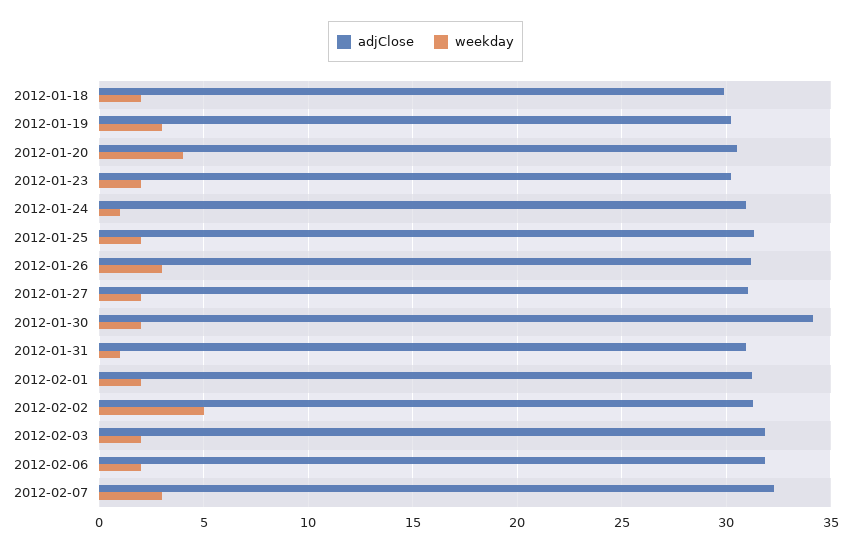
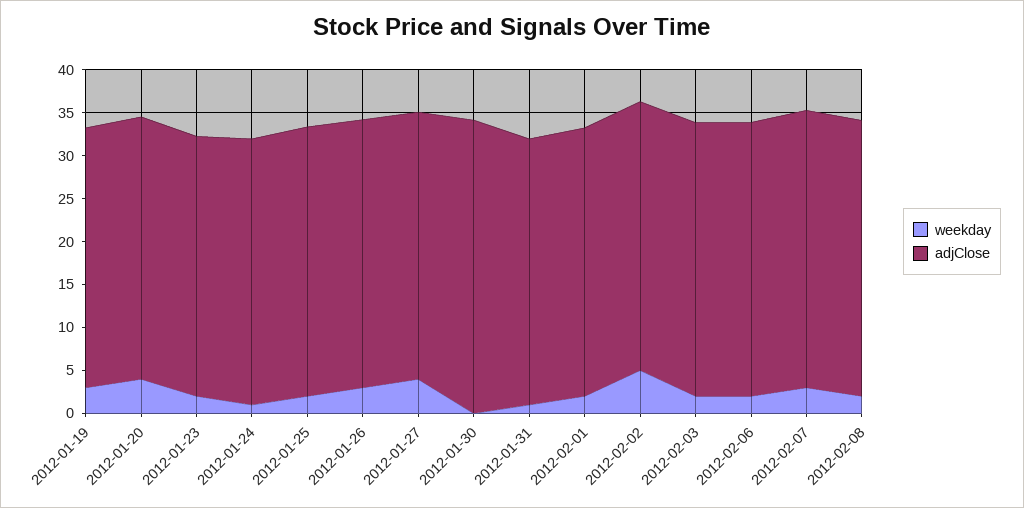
adjClose, 2012-01-18: 30 -> none
weekday, 2012-01-18: 2 -> none
weekday, 2012-01-27: 2 -> 4
weekday, 2012-01-30: 2 -> 0
weekday, 2012-02-08: none -> 2
adjClose, 2012-02-08: none -> 32

